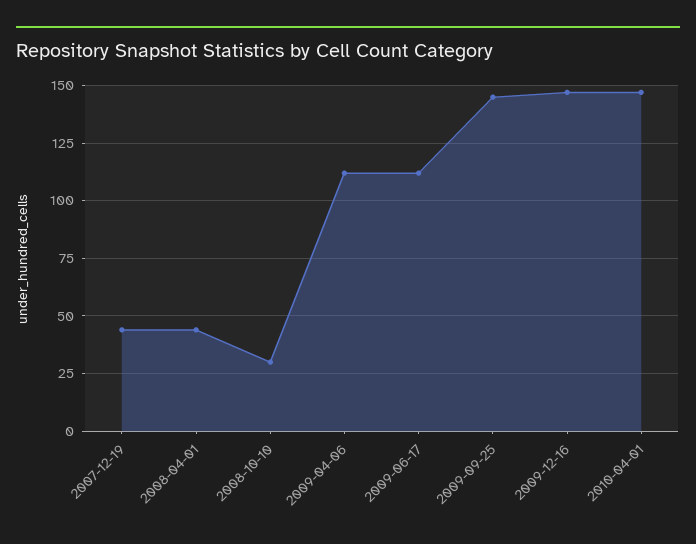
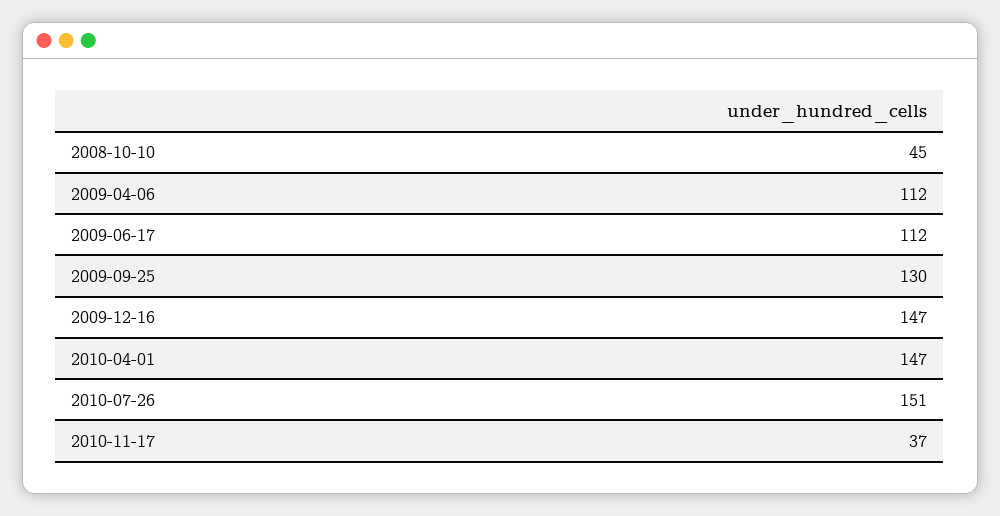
2007-12-19: 45 -> none
2008-04-01: 45 -> none
2008-10-10: 30 -> 45
2009-09-25: 145 -> 130
2010-07-26: none -> 151
2010-11-17: none -> 37

